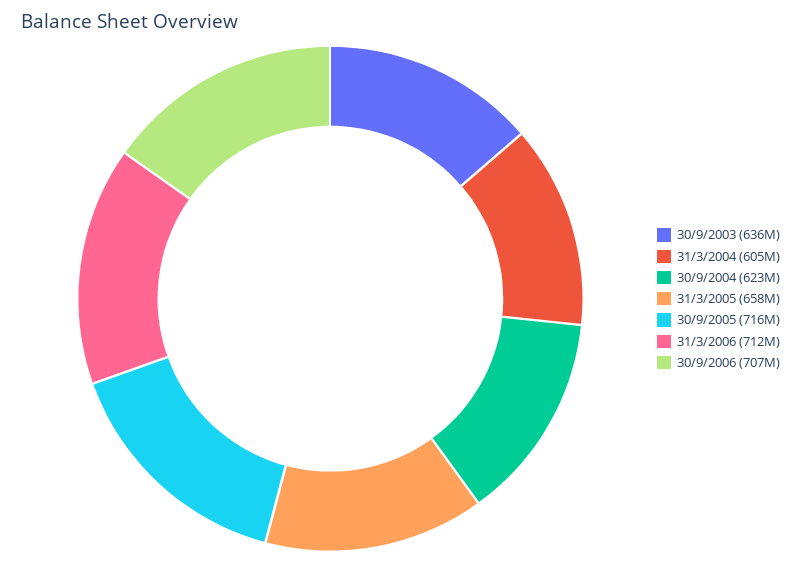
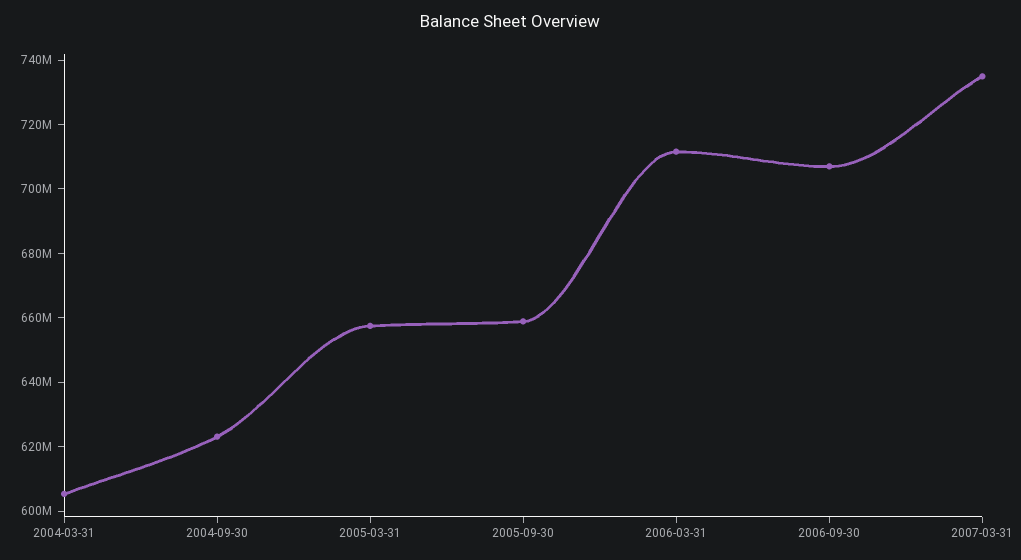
30/9/2003: 636000000 -> none
30/9/2005: 716000000 -> 660000000
2007-03-31: none -> 735000000

